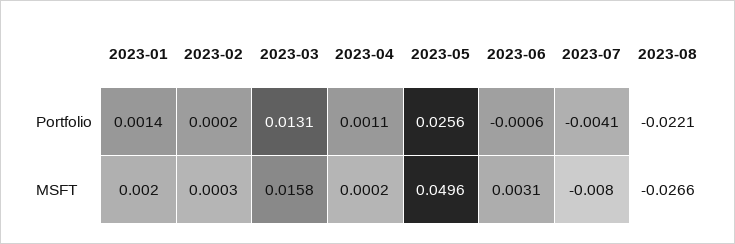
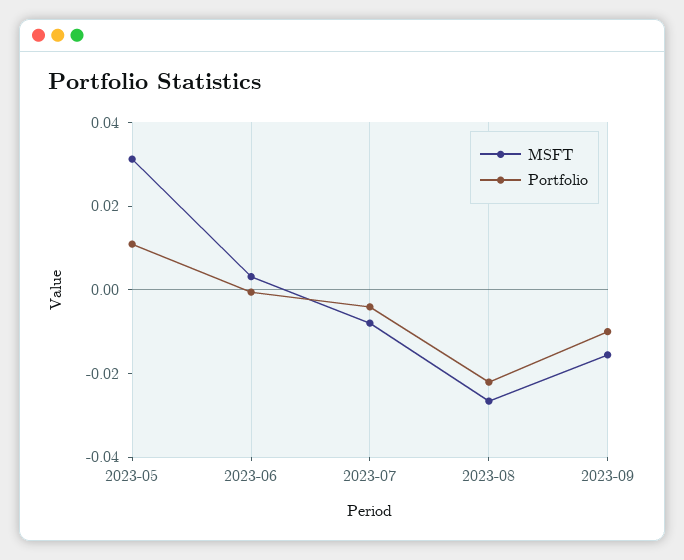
Portfolio, 2023-01: 0.0014 -> none
Portfolio, 2023-02: 0.0002 -> none
Portfolio, 2023-03: 0.0131 -> none
Portfolio, 2023-04: 0.0011 -> none
Portfolio, 2023-05: 0.0256 -> 0.01
MSFT, 2023-01: 0.002 -> none
MSFT, 2023-02: 0.0003 -> none
MSFT, 2023-03: 0.0158 -> none
MSFT, 2023-04: 0.0002 -> none
MSFT, 2023-05: 0.0496 -> 0.03
MSFT, 2023-09: none -> -0.015
Portfolio, 2023-09: none -> -0.01

